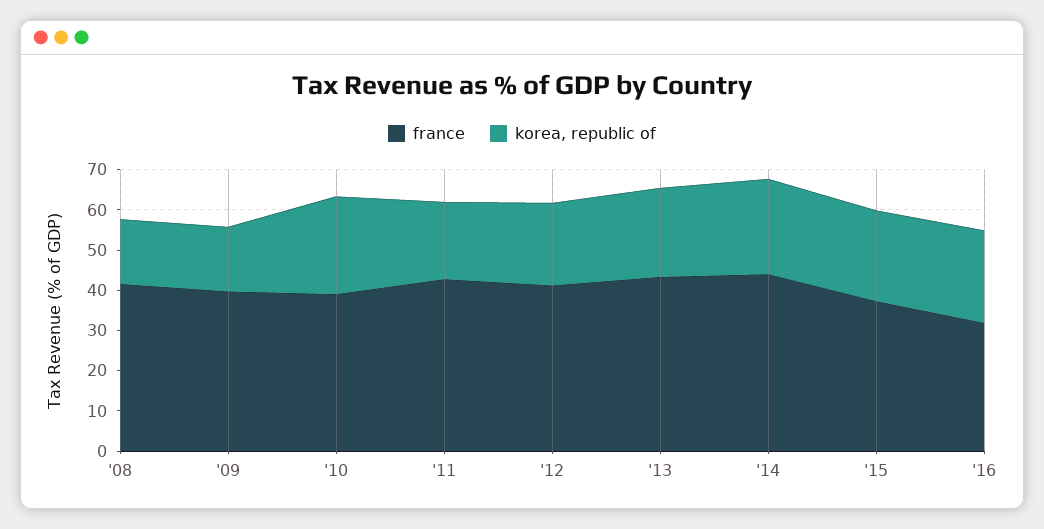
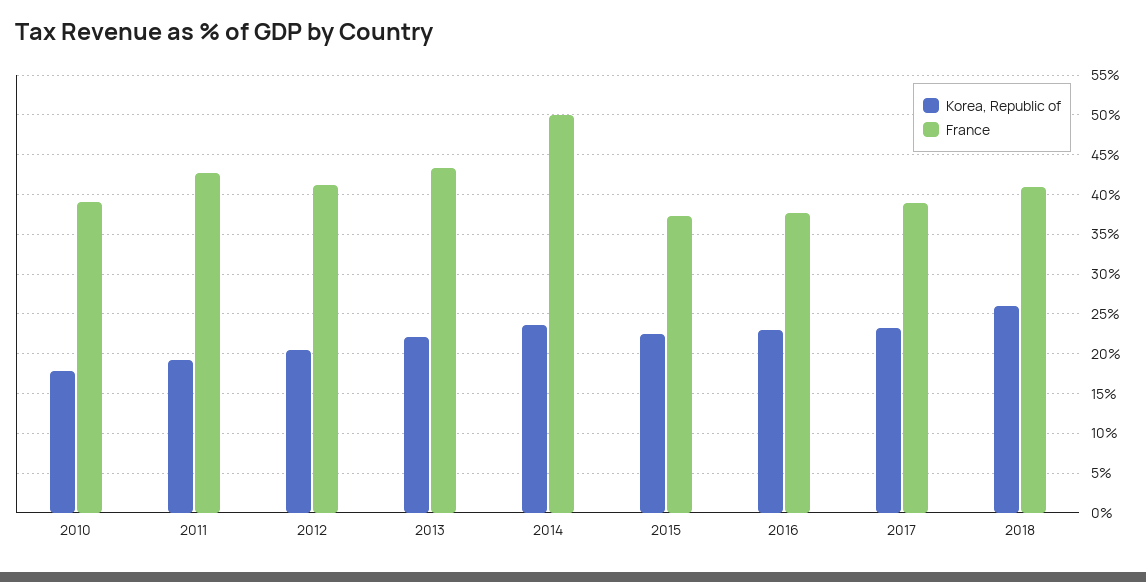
france, '08: 42 -> none
korea, republic of, '08: 16 -> none
france, '09: 40 -> none
korea, republic of, '09: 16 -> none
korea, republic of, '10: 24 -> 18
france, '14: 44 -> 50
france, '16: 32 -> 38
korea, republic of, 2017: none -> 23
france, 2017: none -> 39
korea, republic of, 2018: none -> 26
france, 2018: none -> 41

